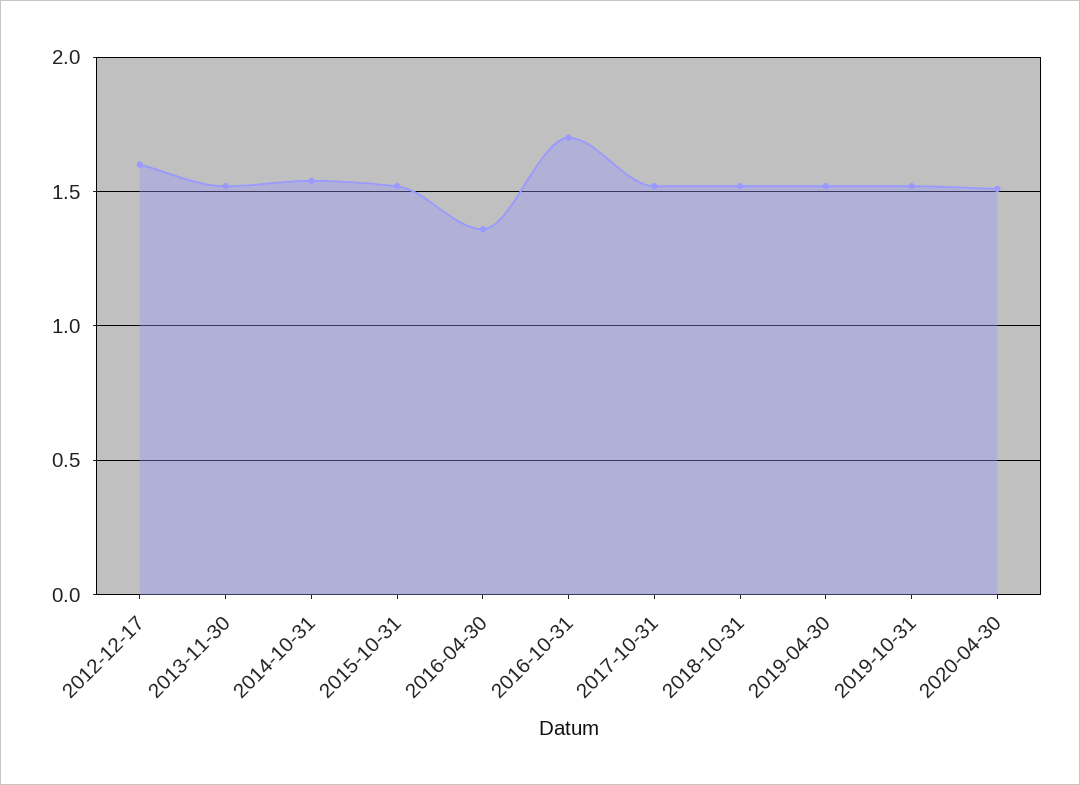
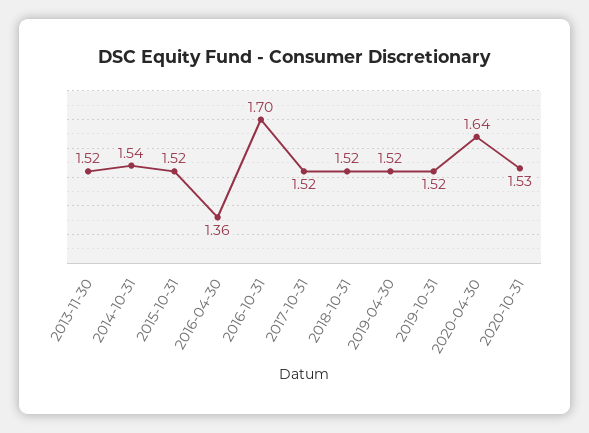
2012-12-17: 1.6 -> none
2020-04-30: 1.5 -> 1.64
2020-10-31: none -> 1.53

